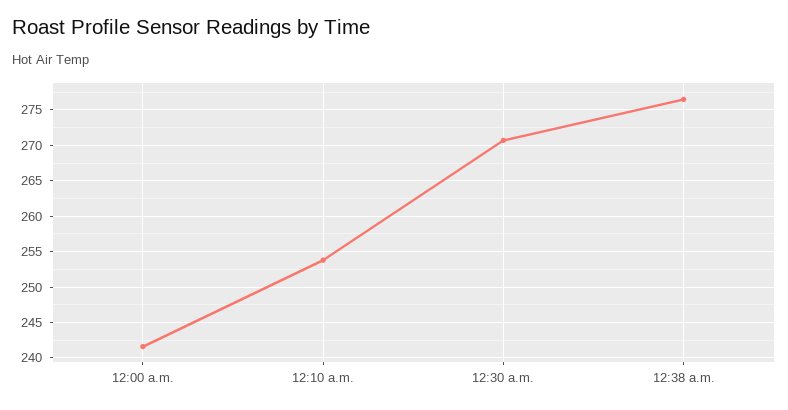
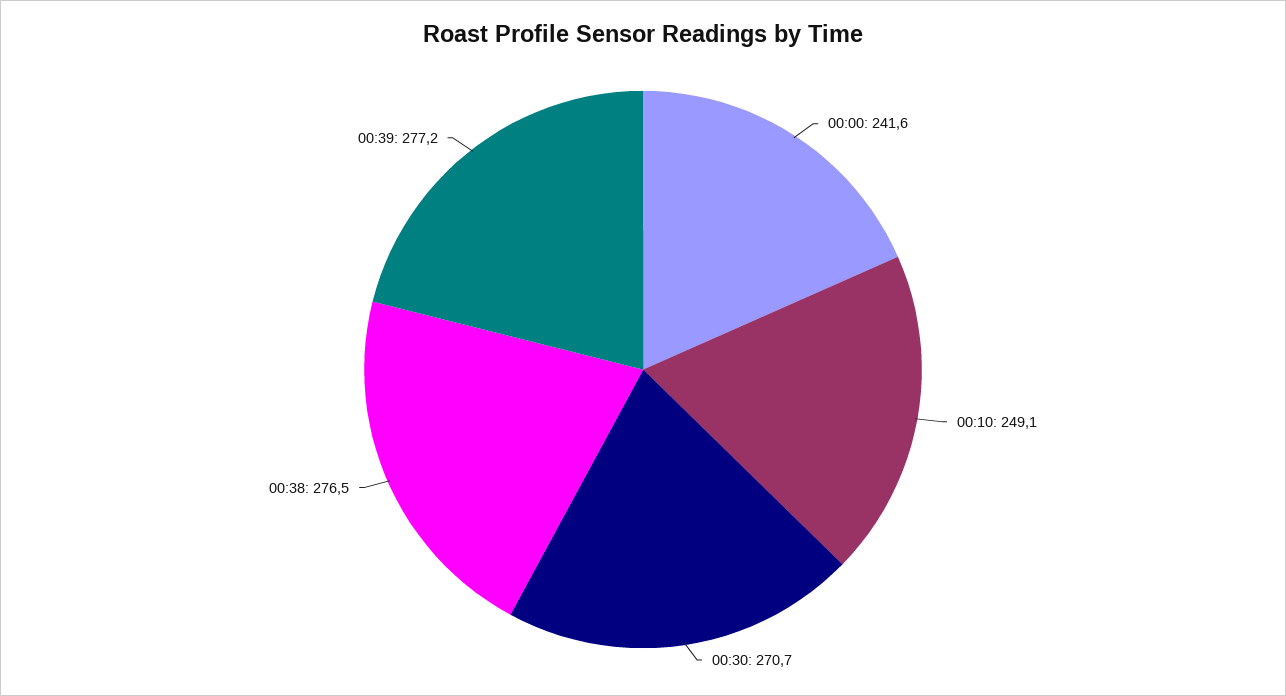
12:10 a.m.: 254 -> 249.1
00:39: none -> 277.2

